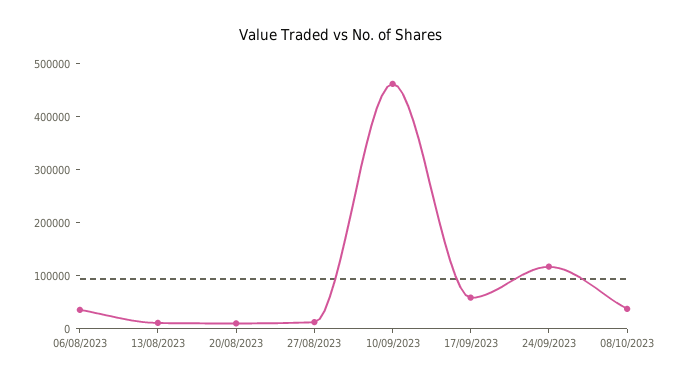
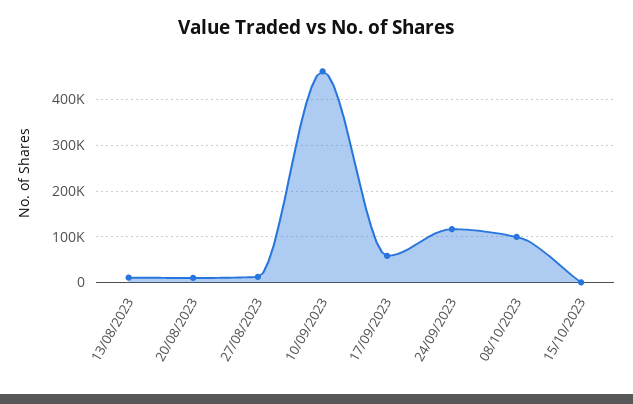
06/08/2023: 40000 -> none
08/10/2023: 40000 -> 100000
15/10/2023: none -> 0

